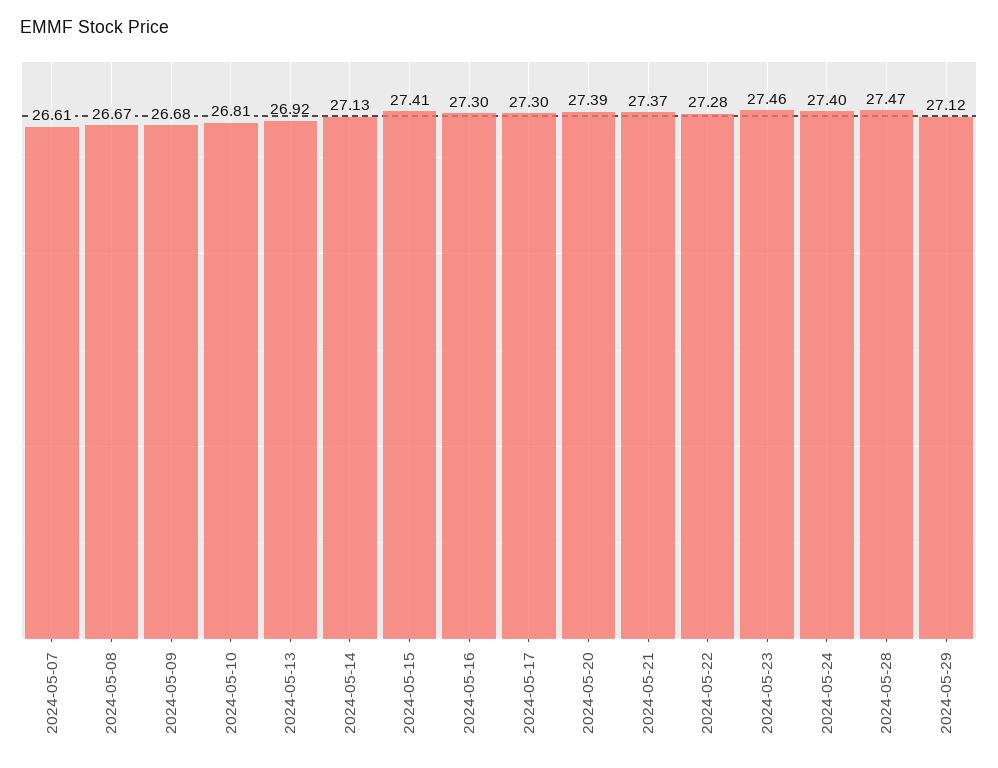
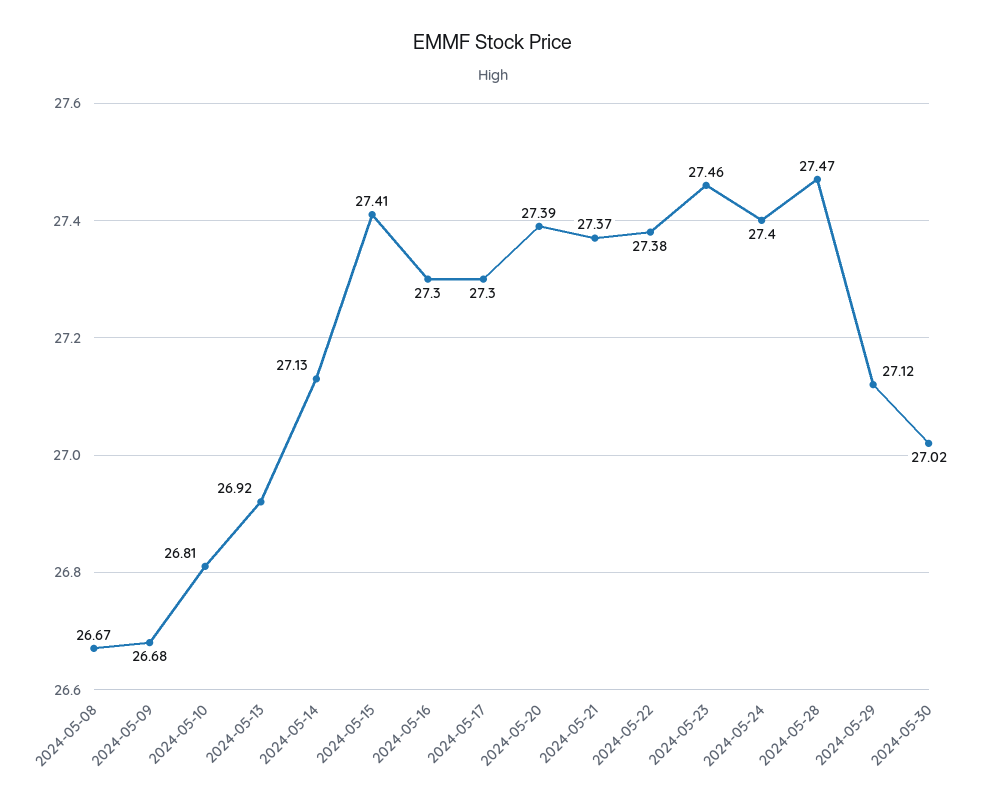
2024-05-07: 26.61 -> none
2024-05-22: 27.28 -> 27.38
2024-05-30: none -> 27.02

